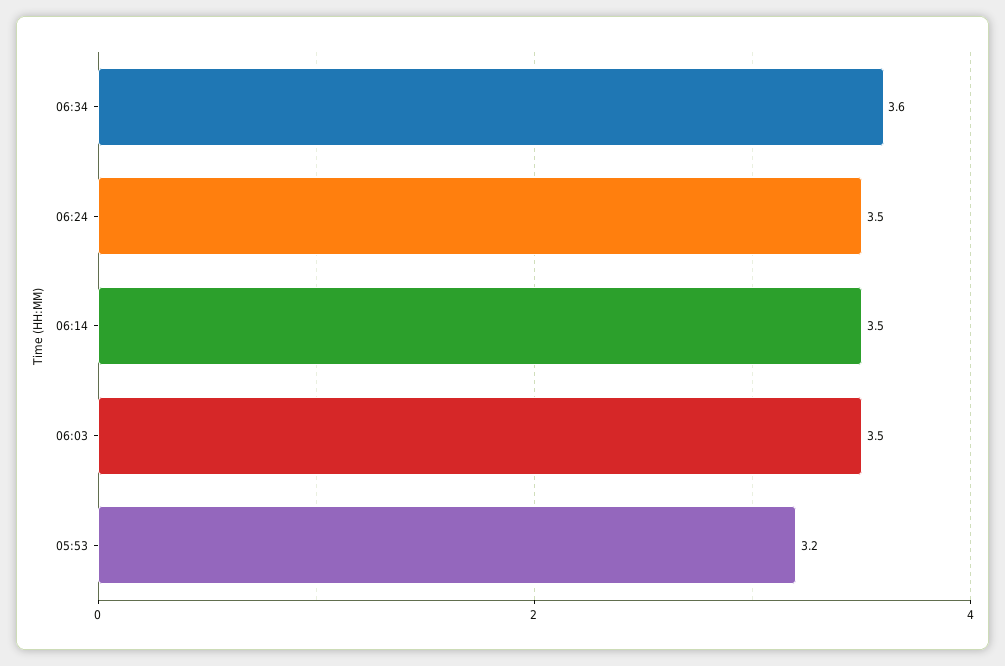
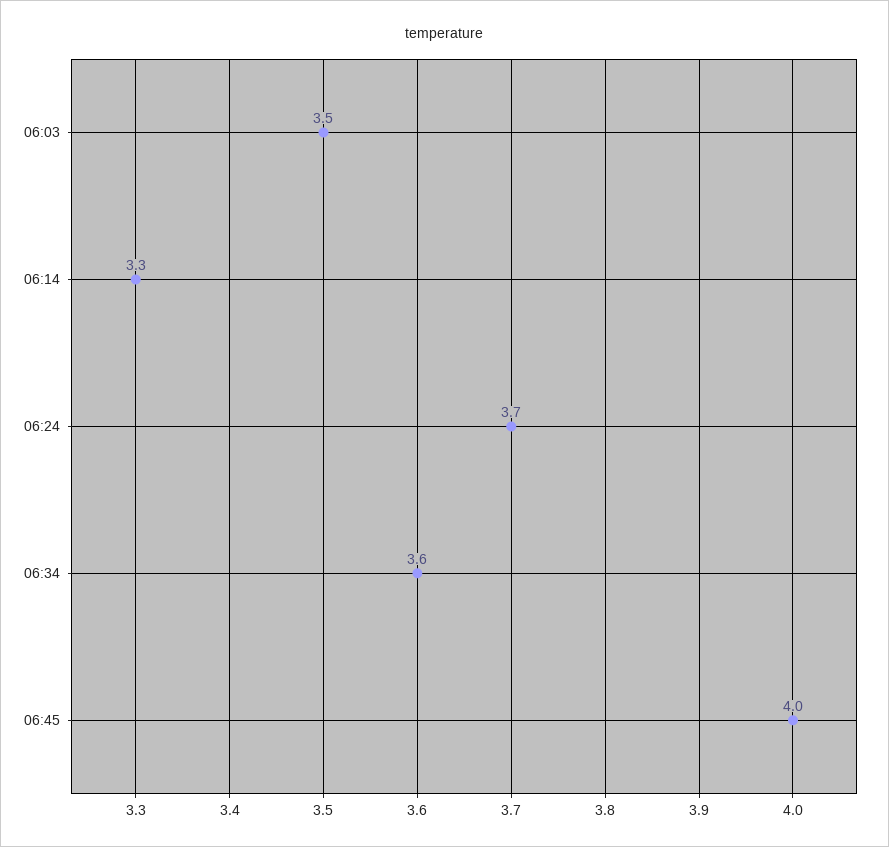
06:24: 3.5 -> 3.7
06:14: 3.5 -> 3.3
05:53: 3.2 -> none
06:45: none -> 4

